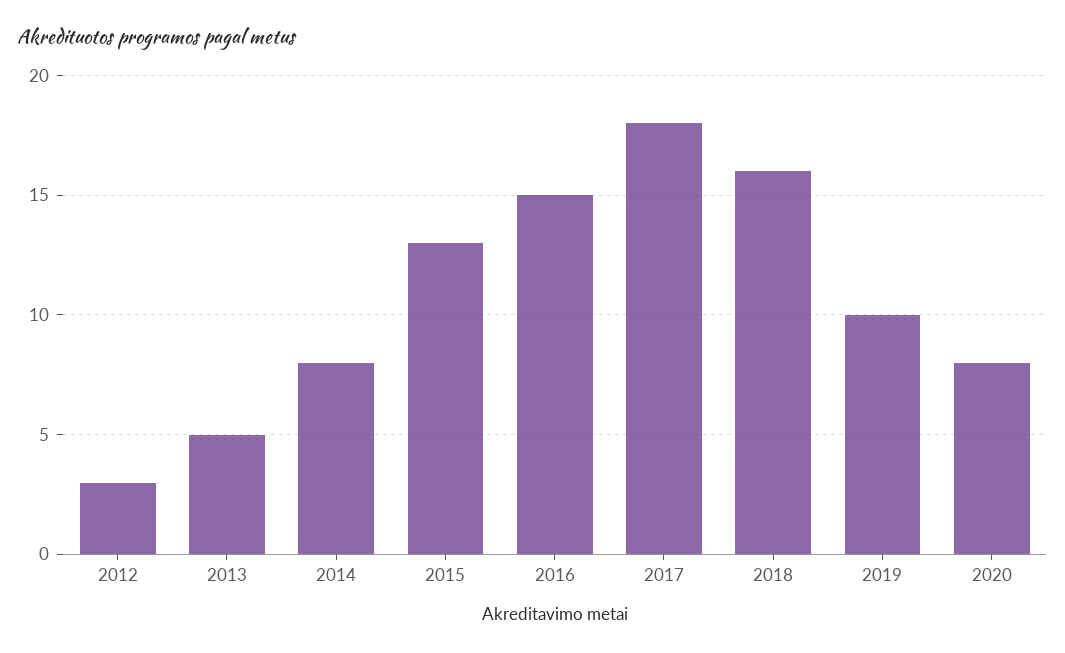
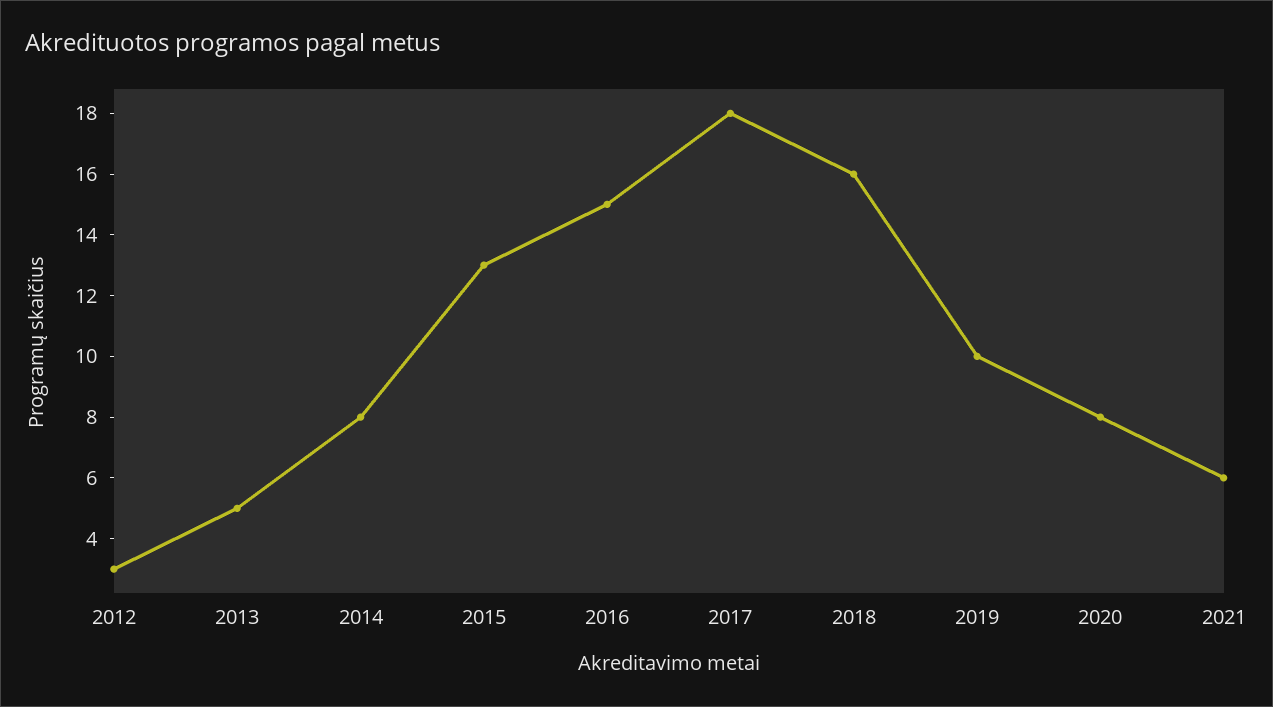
2021: none -> 6

